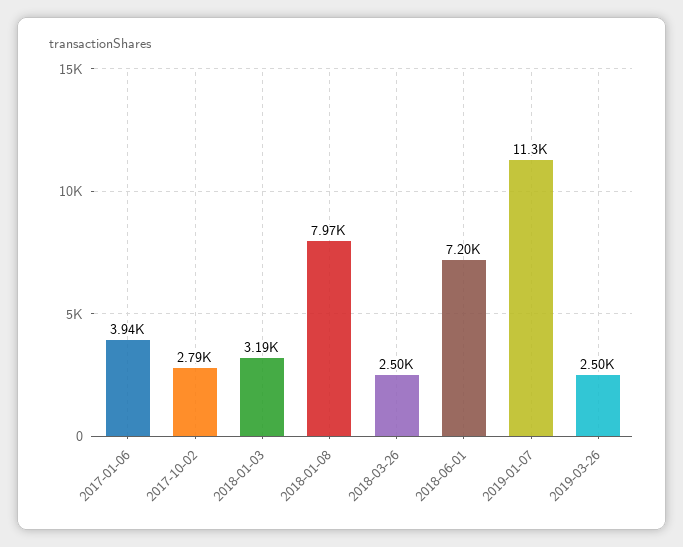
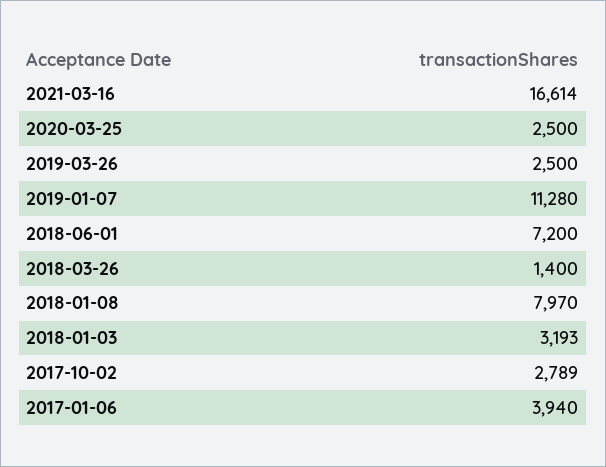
2018-03-26: 2500 -> 1400
2021-03-16: none -> 16614
2020-03-25: none -> 2500

